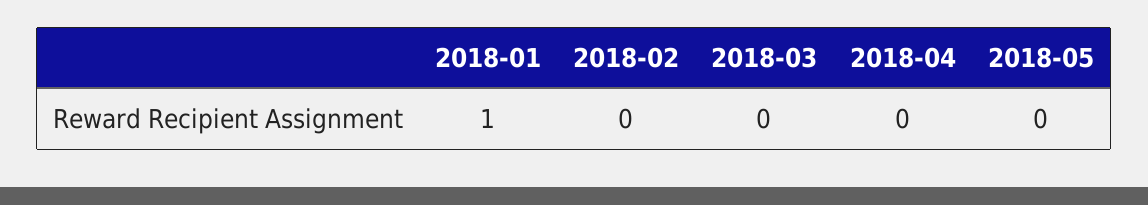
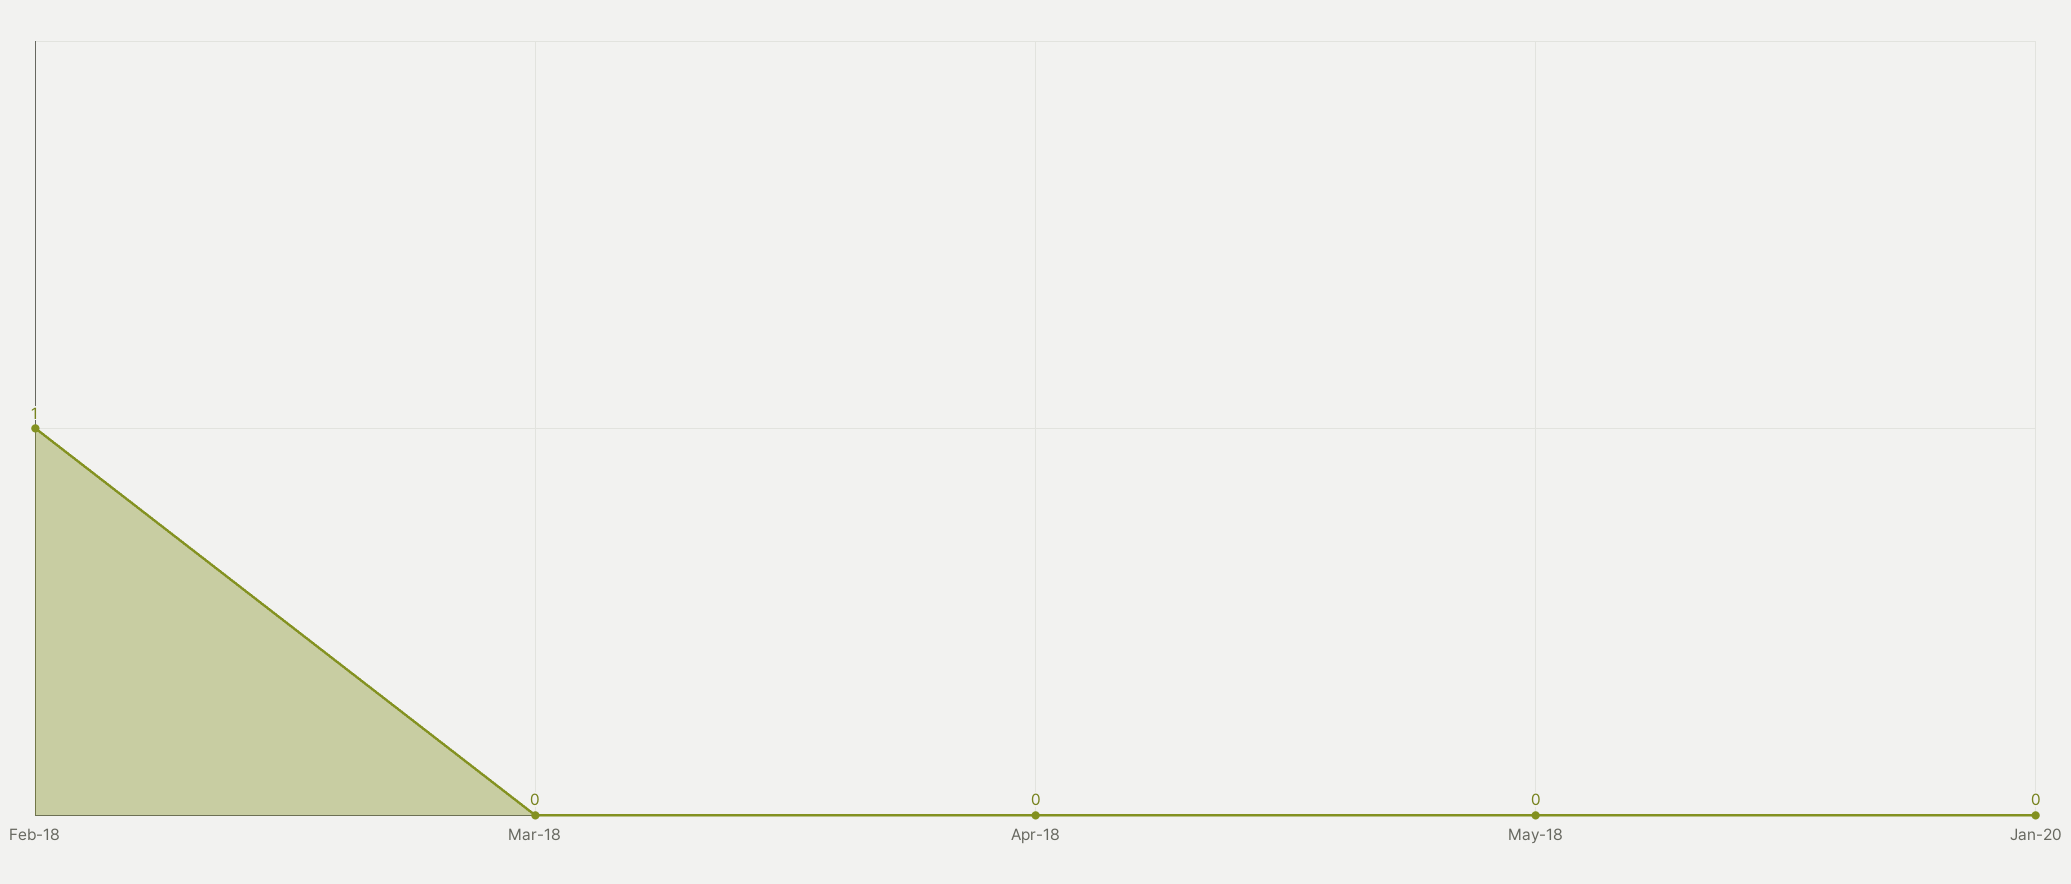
2018-01: 1 -> none
2018-02: 0 -> 1
Jan-20: none -> 0

